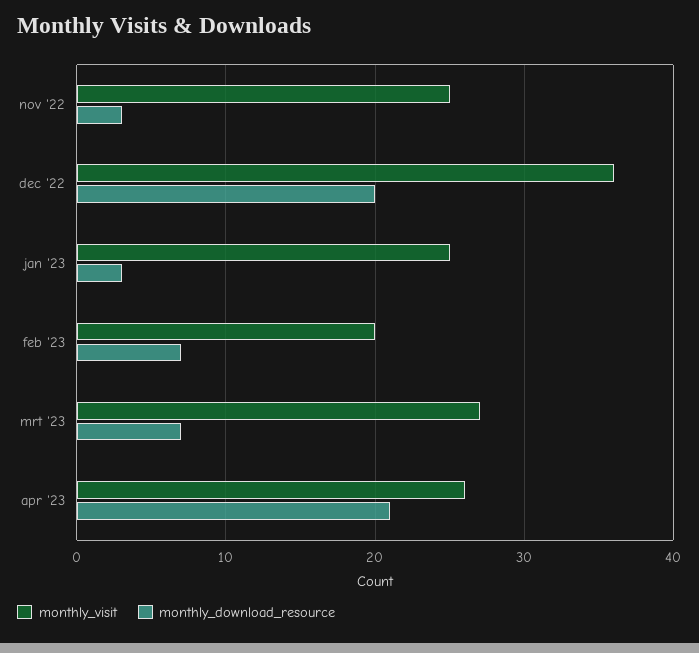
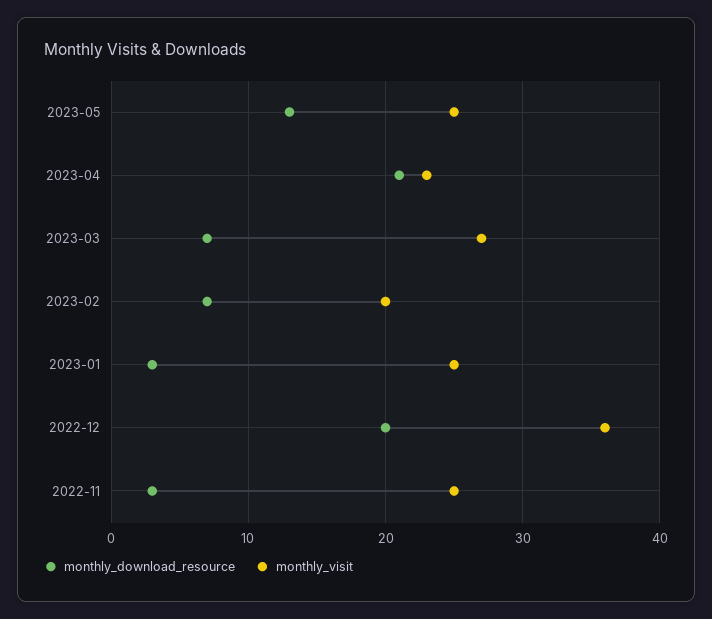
monthly_visit, apr '23: 26 -> 23
monthly_download_resource, 2023-05: none -> 13
monthly_visit, 2023-05: none -> 25

